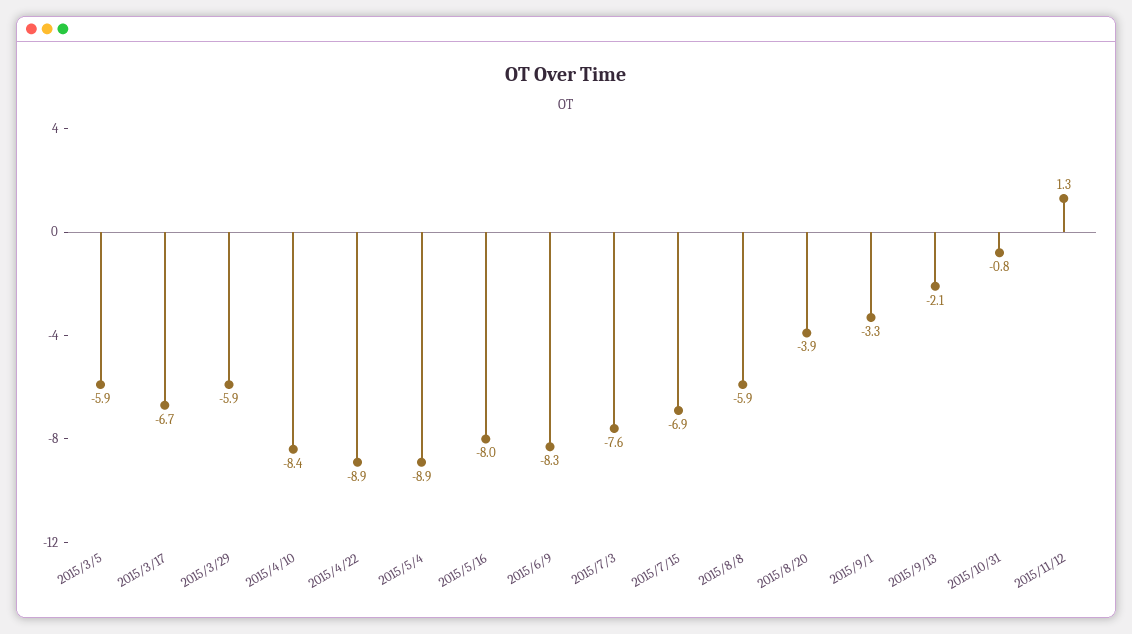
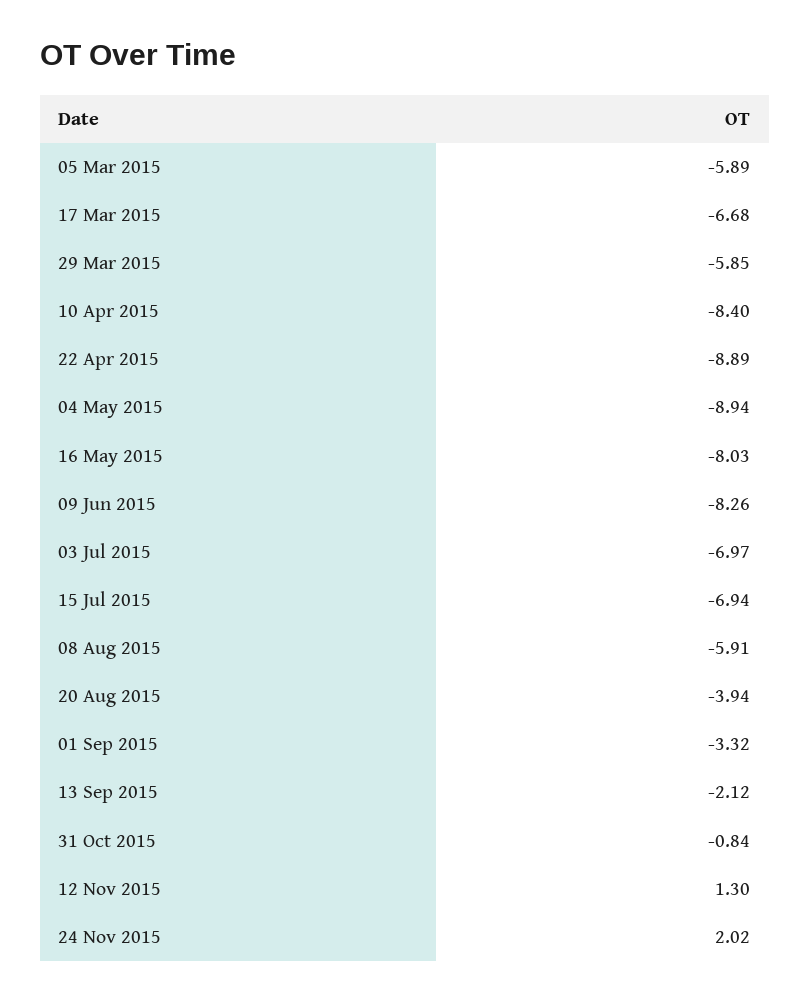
2015/7/3: -7.6 -> -6.97
24 Nov 2015: none -> 2.02

